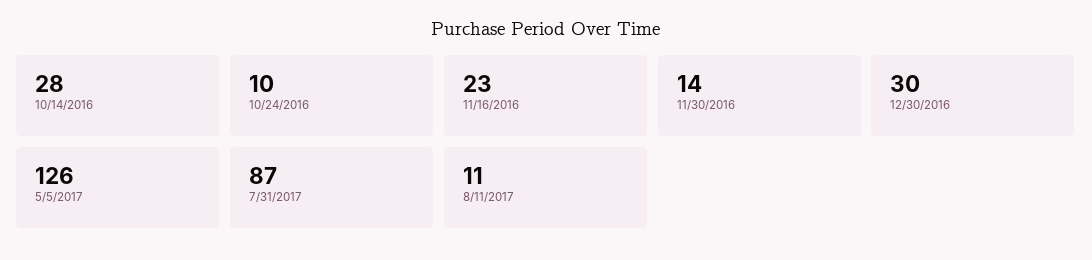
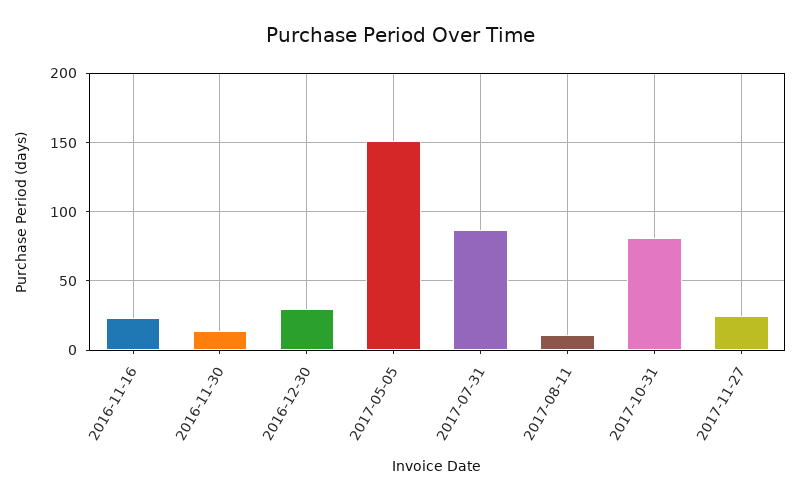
10/14/2016: 28 -> none
10/24/2016: 10 -> none
5/5/2017: 126 -> 150
2017-10-31: none -> 80
2017-11-27: none -> 25

